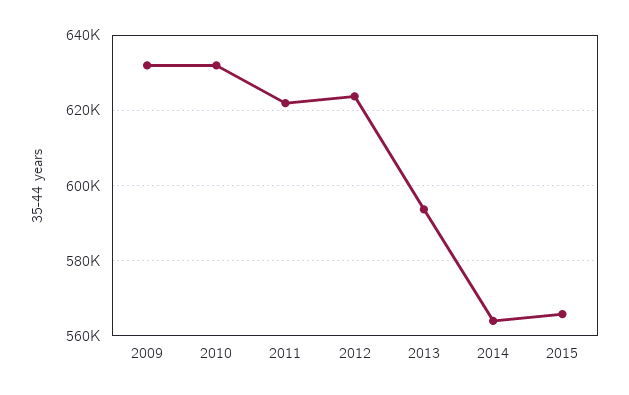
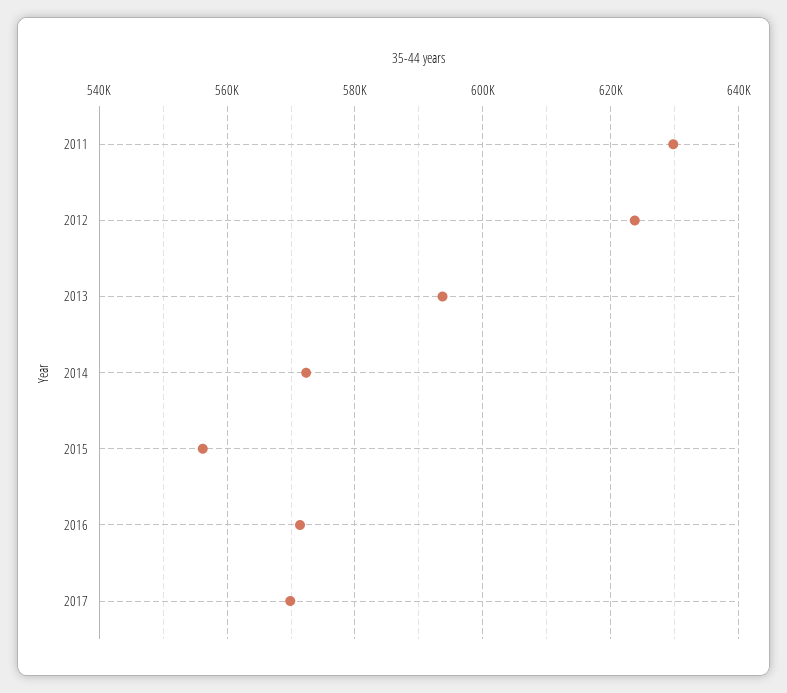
2009: 632000 -> none
2010: 632000 -> none
2011: 622000 -> 630000
2014: 564000 -> 572000
2015: 566000 -> 556000
2016: none -> 572000
2017: none -> 570000

